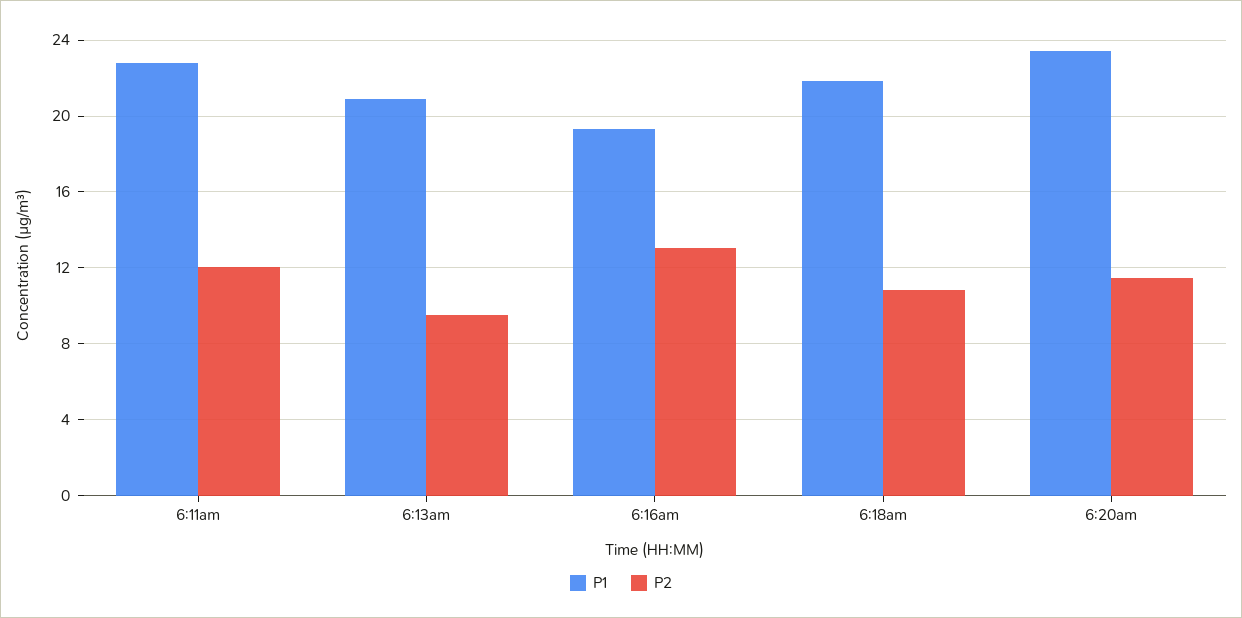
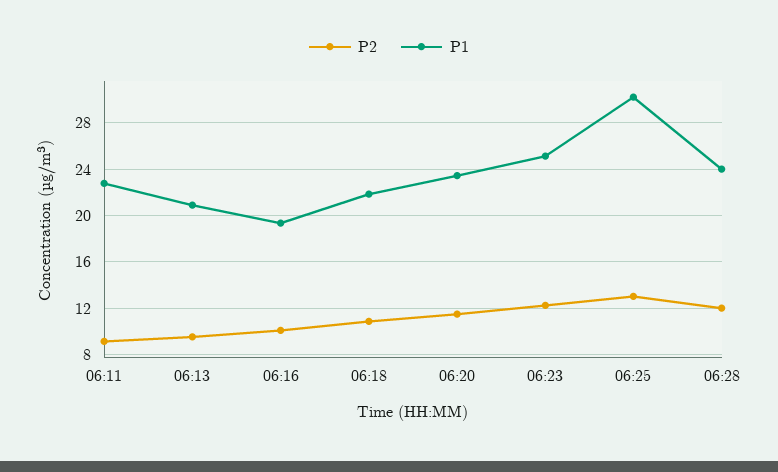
P2, 6:11am: 12 -> 9
P2, 6:16am: 13 -> 10
P2, 06:23: none -> 12
P1, 06:23: none -> 25
P2, 06:25: none -> 13
P1, 06:25: none -> 30
P2, 06:28: none -> 12
P1, 06:28: none -> 24

